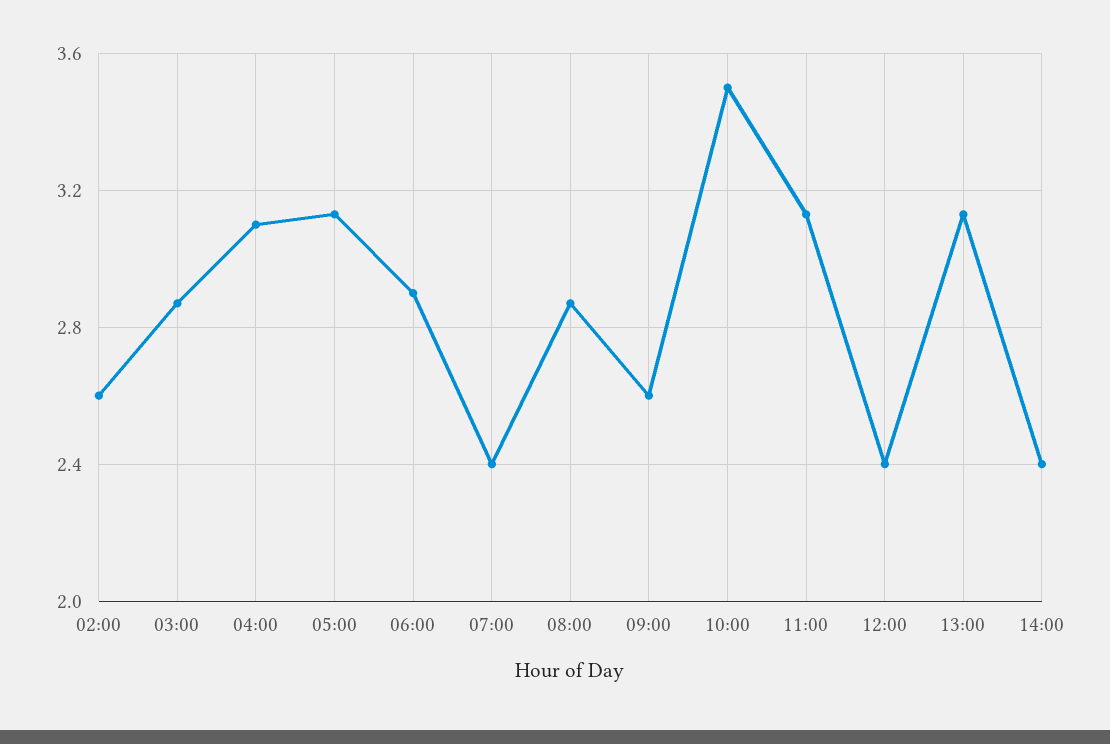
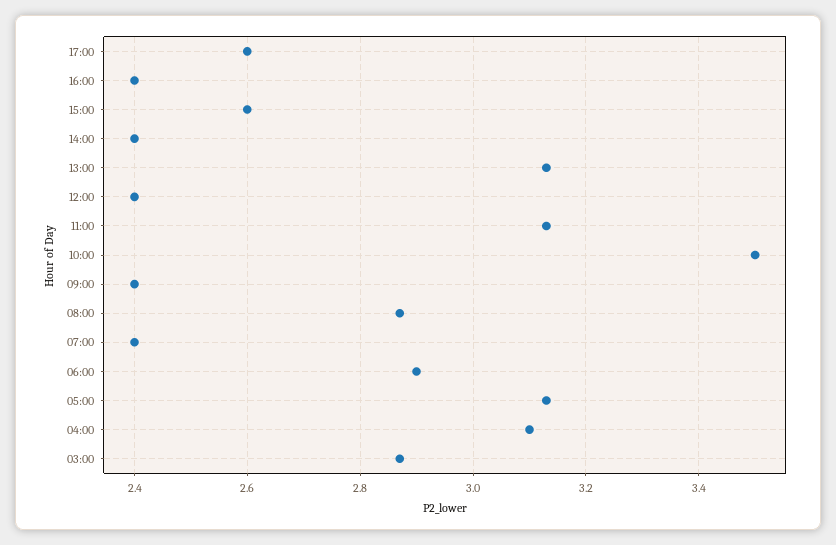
02:00: 2.6 -> none
09:00: 2.6 -> 2.4
17:00: none -> 2.6
16:00: none -> 2.4
15:00: none -> 2.6

